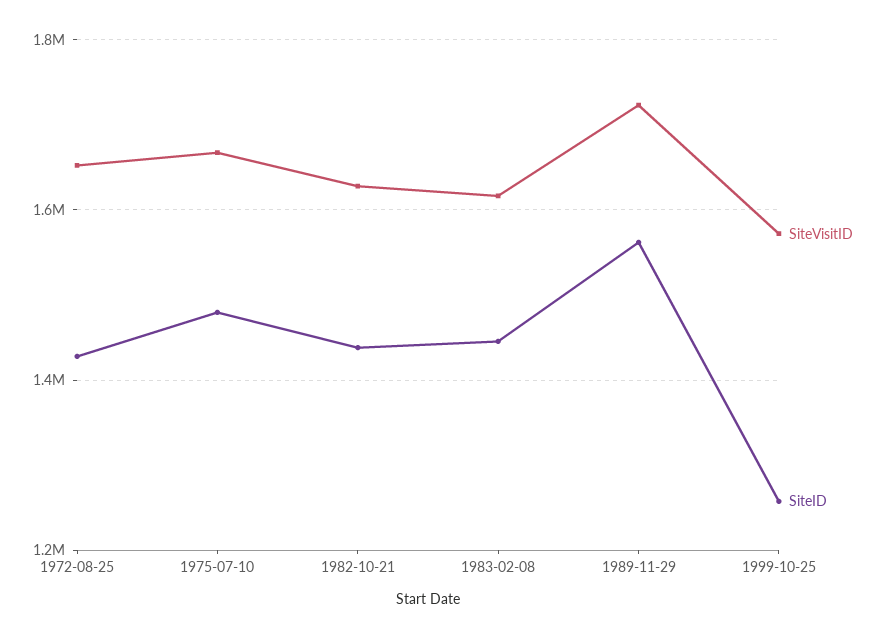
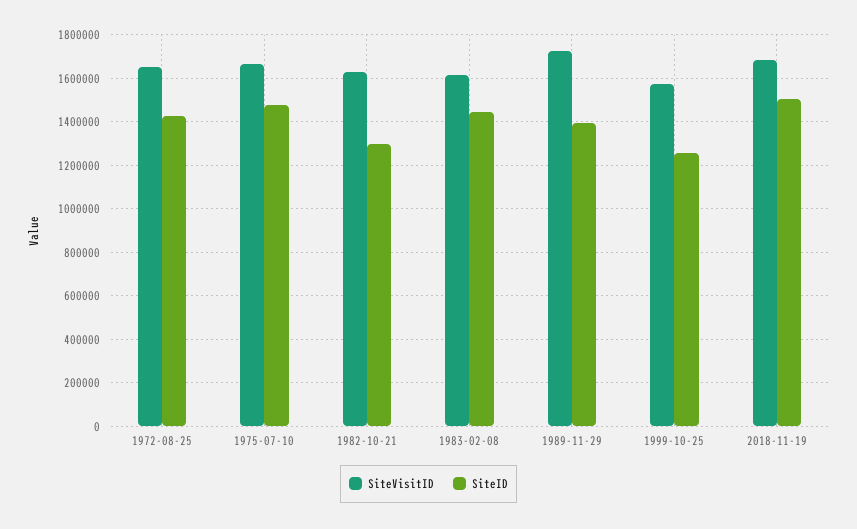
SiteID, 1982-10-21: 1440000 -> 1300000
SiteID, 1989-11-29: 1560000 -> 1400000
SiteVisitID, 2018-11-19: none -> 1700000
SiteID, 2018-11-19: none -> 1500000

